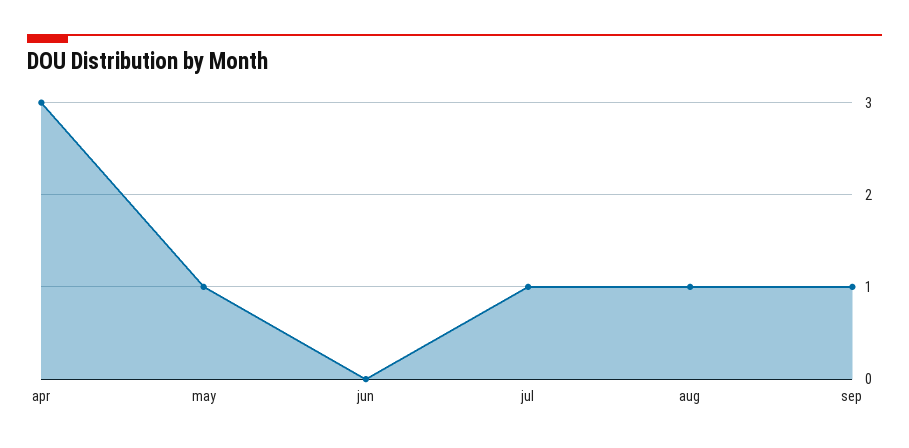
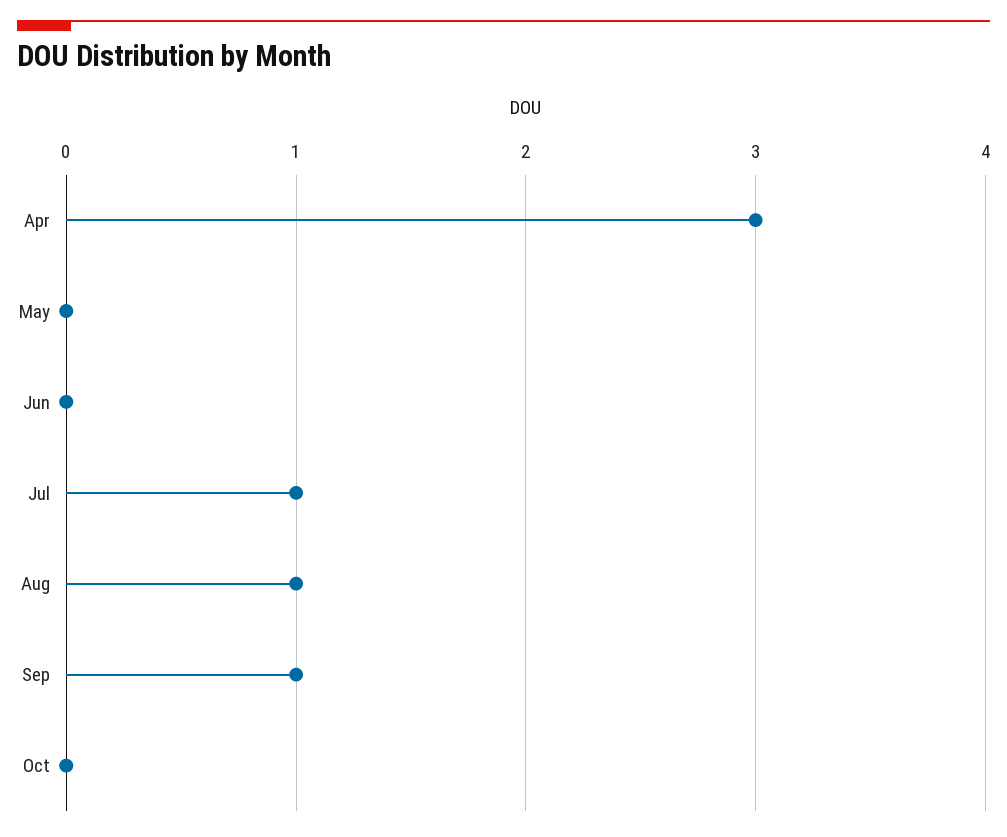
may: 1 -> 0
Oct: none -> 0

